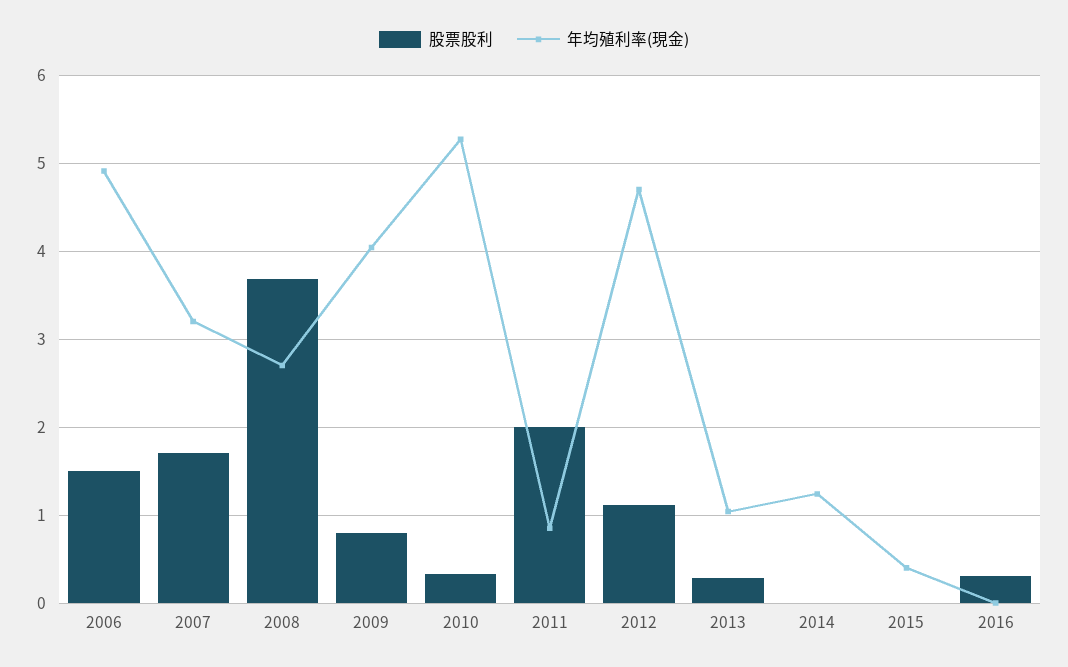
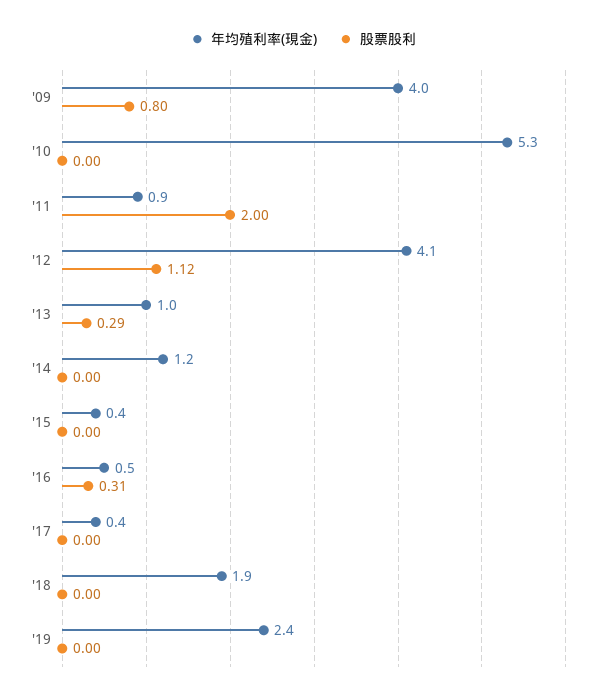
股票股利, 2006: 1.5 -> none
年均殖利率(現金), 2006: 4.9 -> none
股票股利, 2007: 1.7 -> none
年均殖利率(現金), 2007: 3.2 -> none
股票股利, 2008: 3.7 -> none
年均殖利率(現金), 2008: 2.7 -> none
股票股利, 2010: 0.3 -> 0
年均殖利率(現金), 2012: 4.7 -> 4.1
年均殖利率(現金), 2016: 0 -> 0.5
年均殖利率(現金), '17: none -> 0.4
股票股利, '17: none -> 0
年均殖利率(現金), '18: none -> 1.9
股票股利, '18: none -> 0
年均殖利率(現金), '19: none -> 2.4
股票股利, '19: none -> 0

